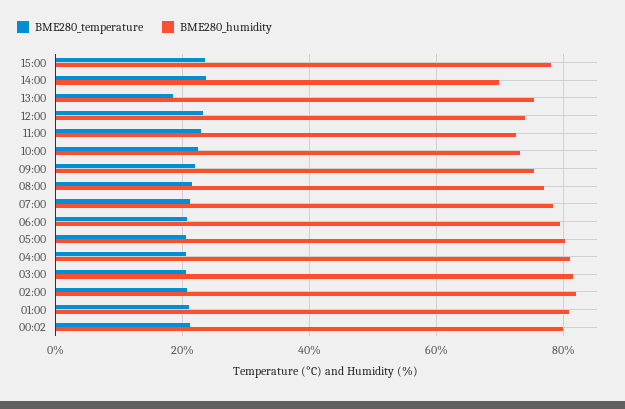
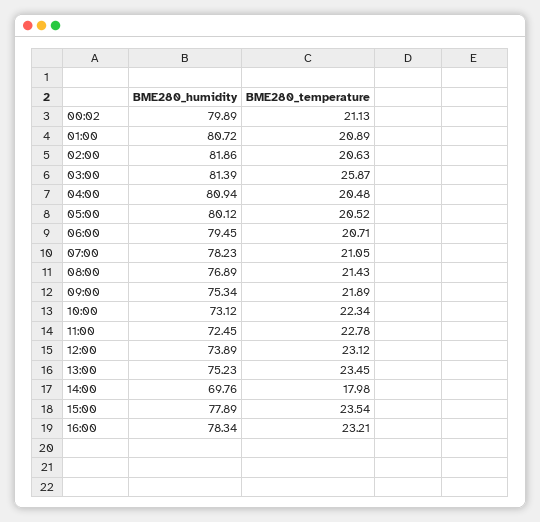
BME280_temperature, 14:00: 24 -> 17.98
BME280_temperature, 13:00: 18 -> 23.45
BME280_temperature, 03:00: 20 -> 25.87
BME280_humidity, 16:00: none -> 78.34
BME280_temperature, 16:00: none -> 23.21

